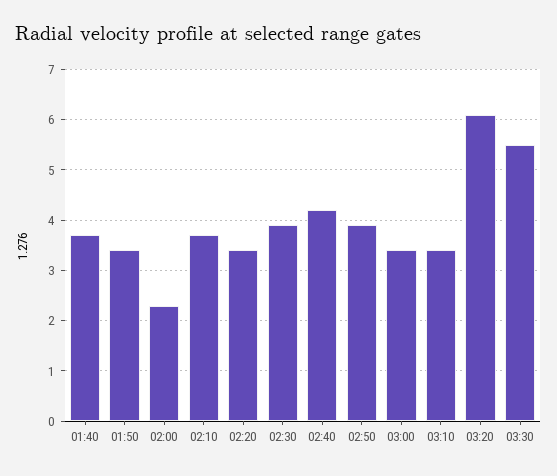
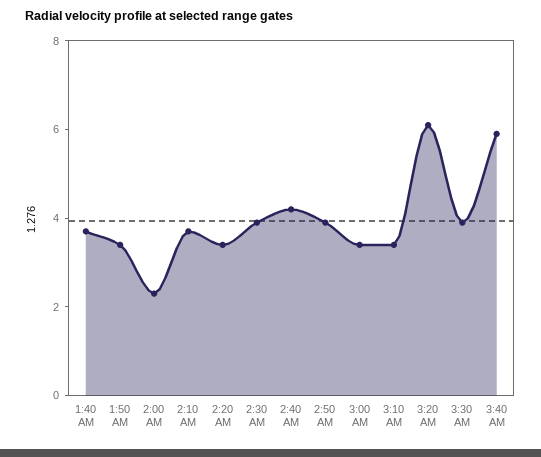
03:30: 5.5 -> 4
3:40 AM: none -> 6

